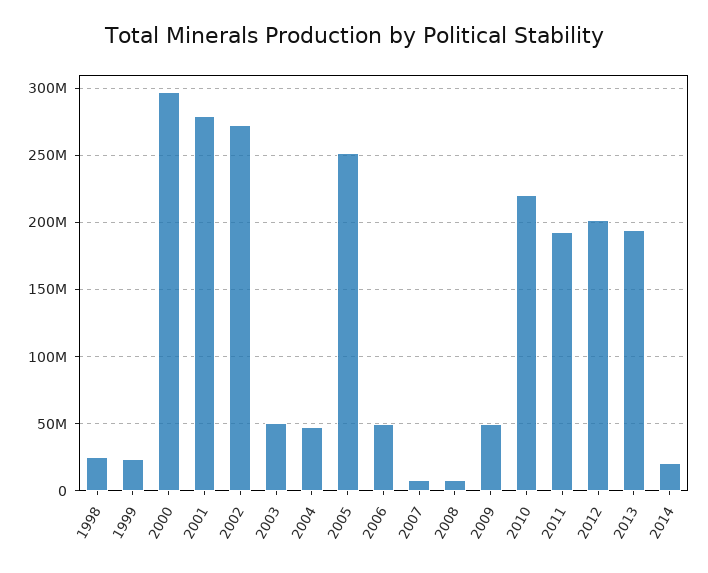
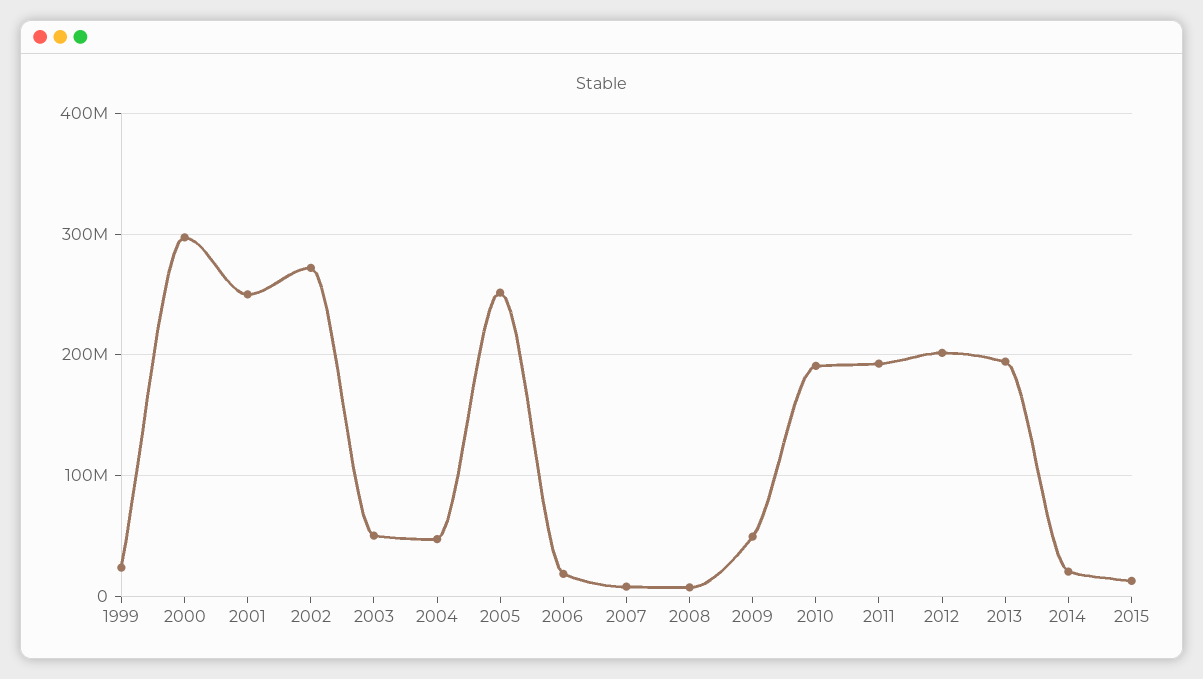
1998: 25000000 -> none
2001: 280000000 -> 250000000
2006: 50000000 -> 20000000
2010: 220000000 -> 190000000
2015: none -> 10000000

